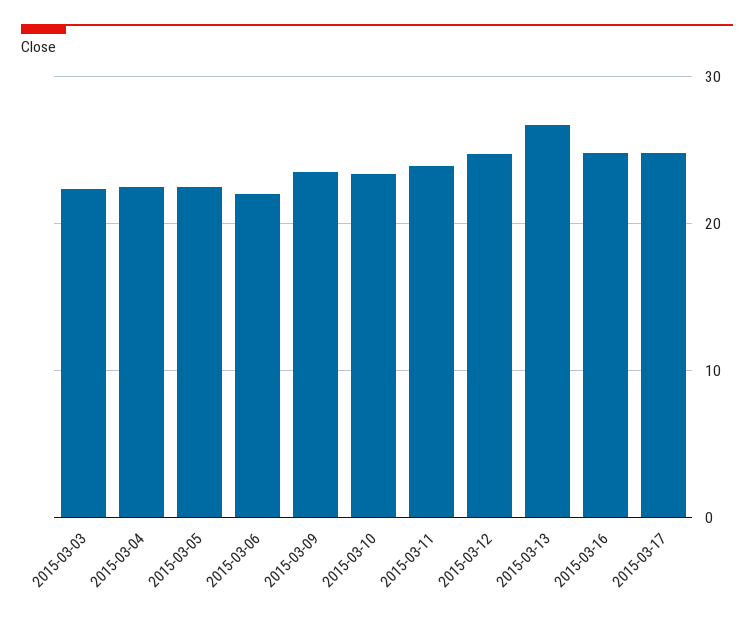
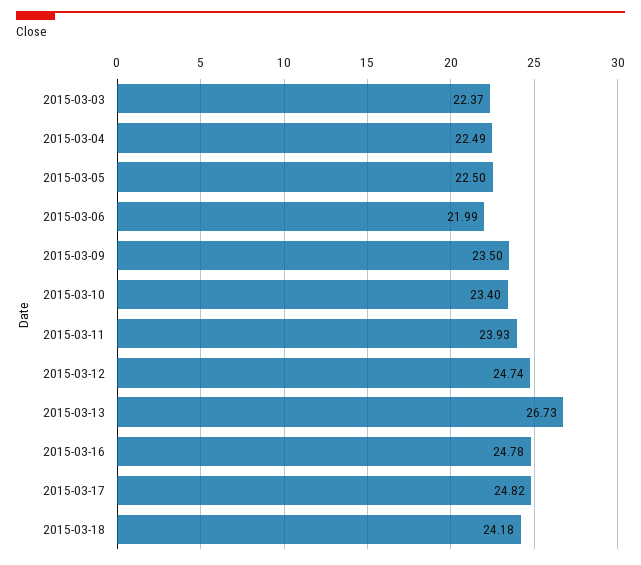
2015-03-18: none -> 24.18

